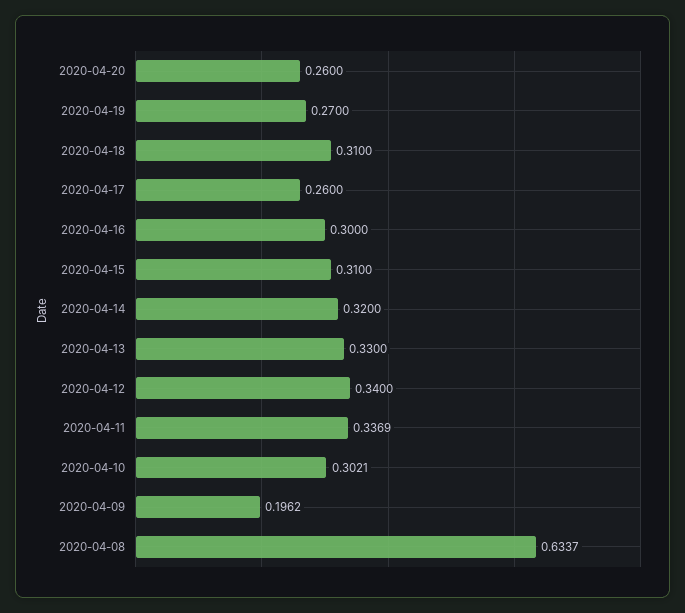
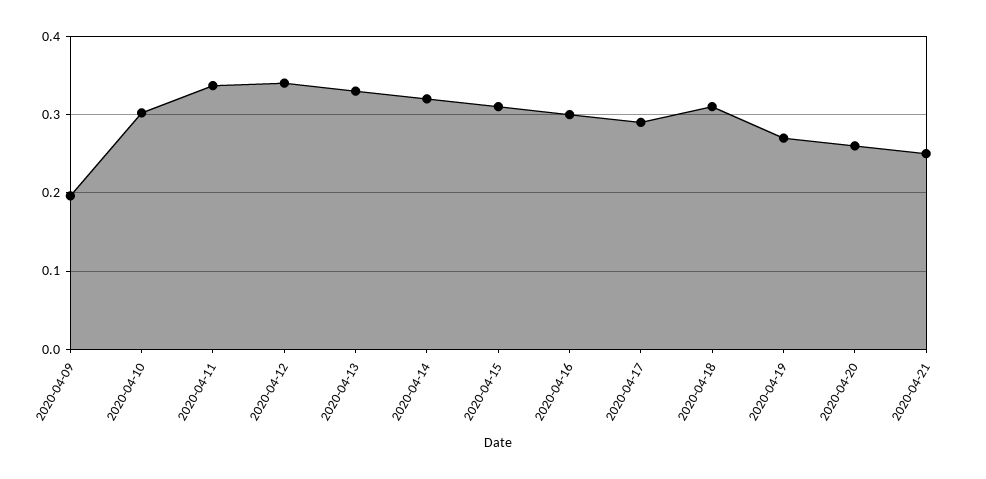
2020-04-17: 0.26 -> 0.29
2020-04-08: 0.6337 -> none
2020-04-21: none -> 0.25

